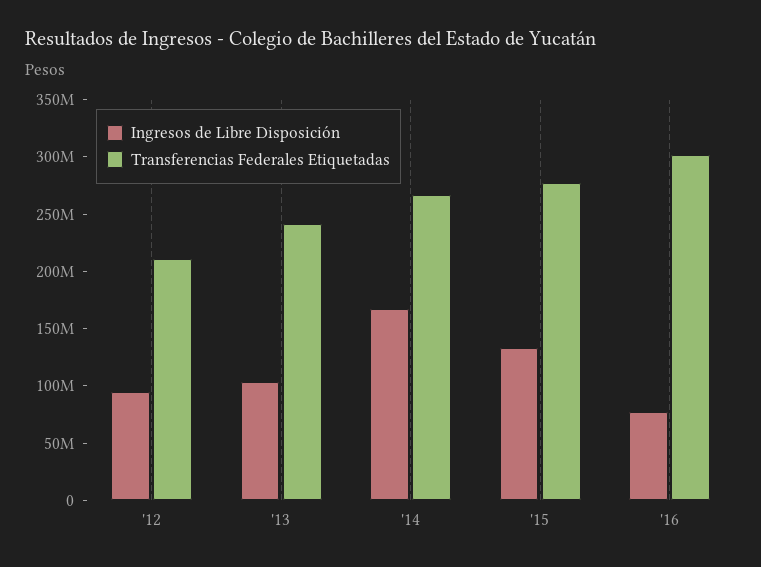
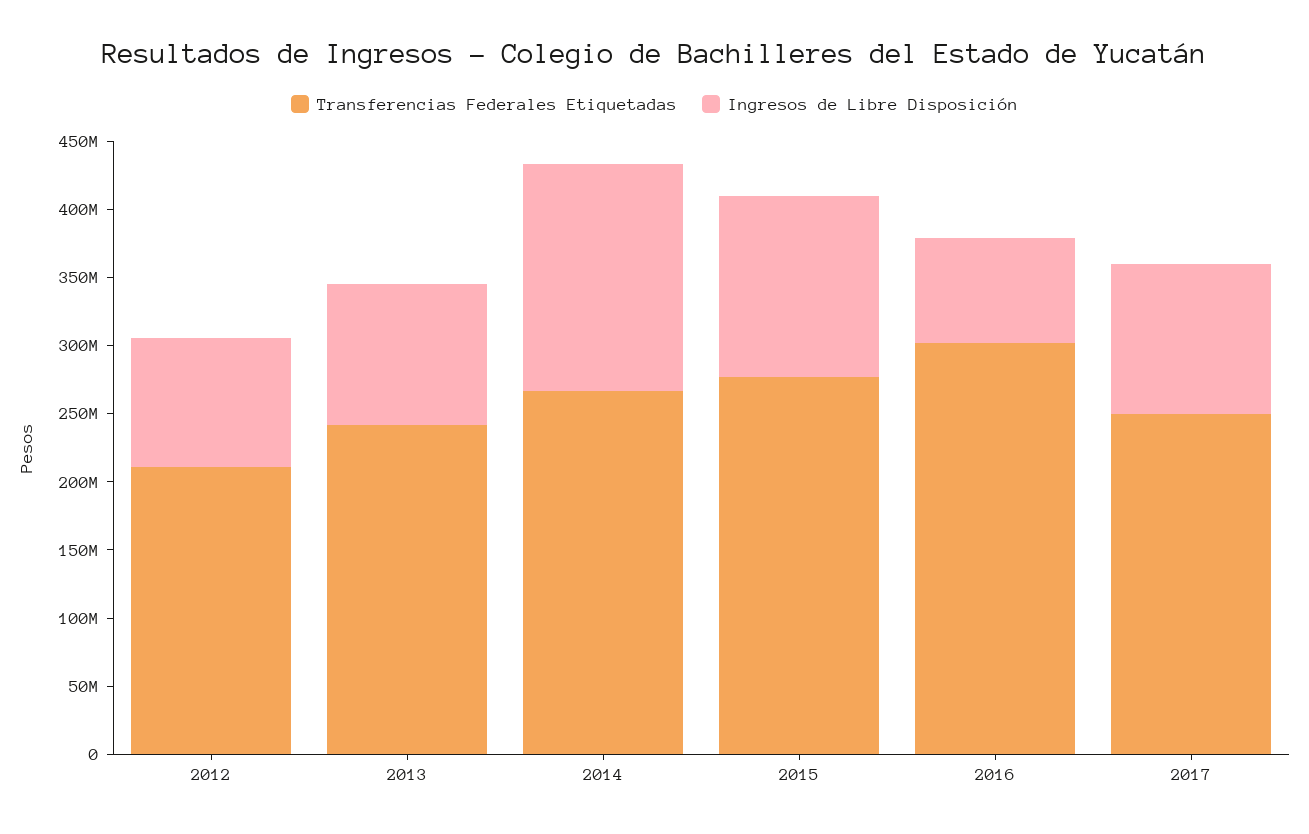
Transferencias Federales Etiquetadas, 2017: none -> 250000000
Ingresos de Libre Disposición, 2017: none -> 110000000

